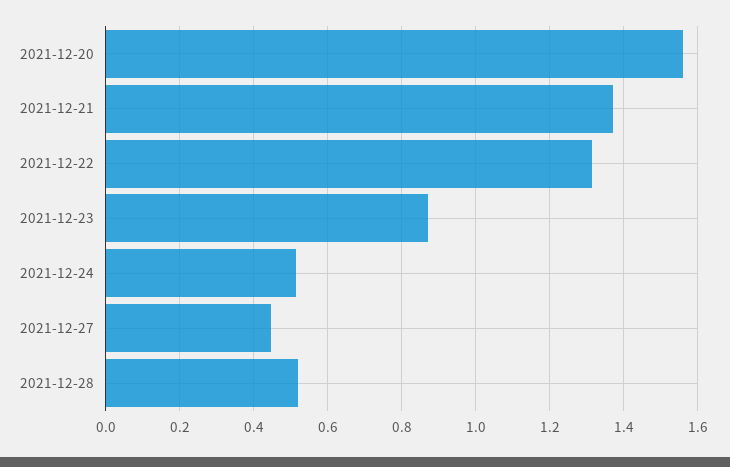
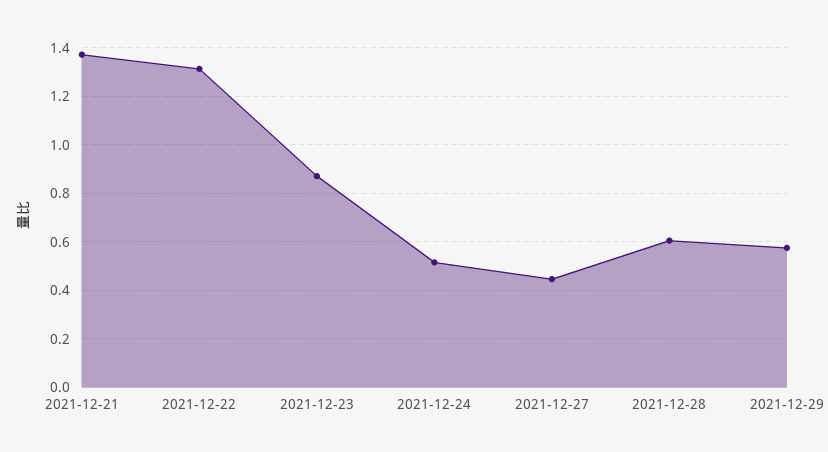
2021-12-20: 1.56 -> none
2021-12-28: 0.52 -> 0.6
2021-12-29: none -> 0.575

